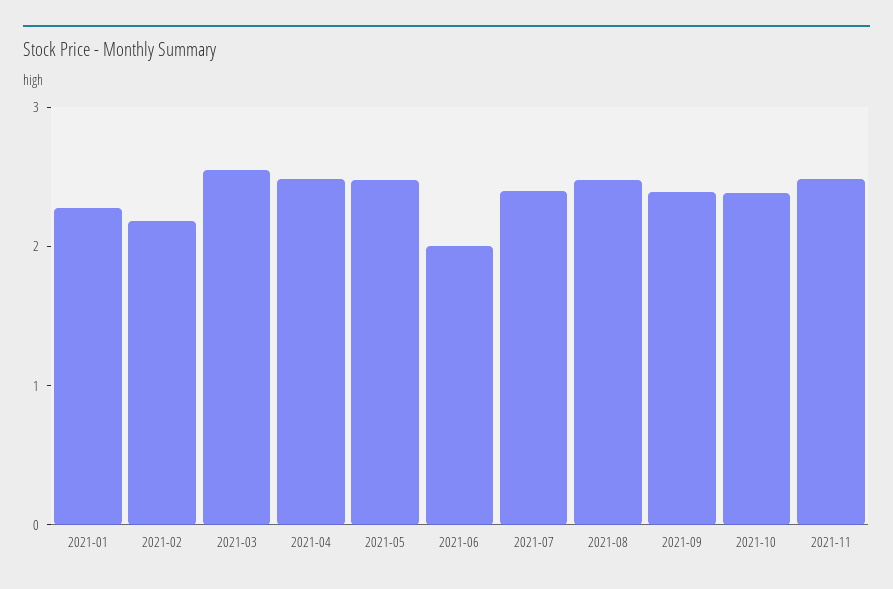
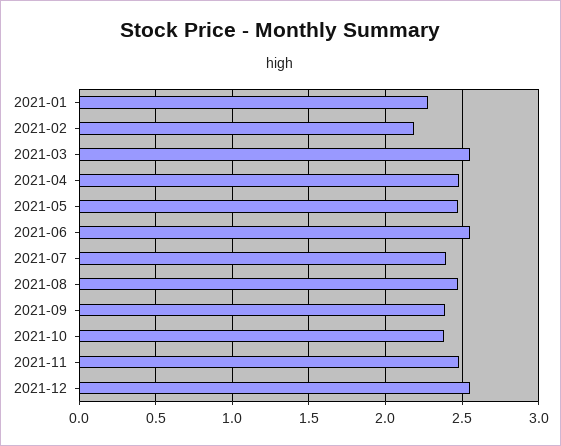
2021-06: 2 -> 2.55
2021-12: none -> 2.55

